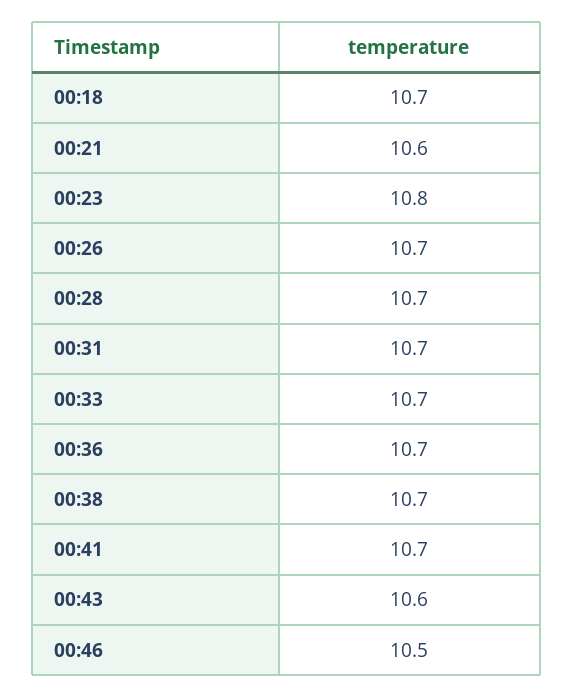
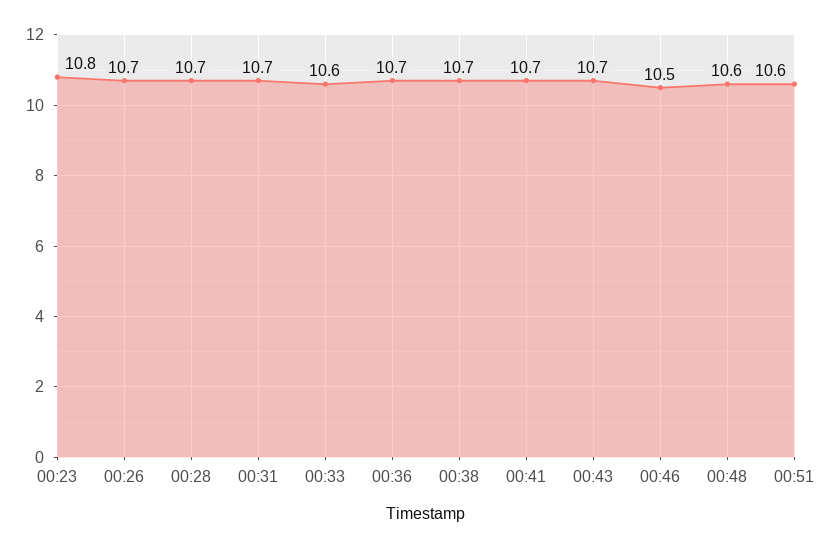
00:18: 10.7 -> none
00:21: 10.6 -> none
00:33: 10.7 -> 10.6
00:43: 10.6 -> 10.7
00:48: none -> 10.6
00:51: none -> 10.6

